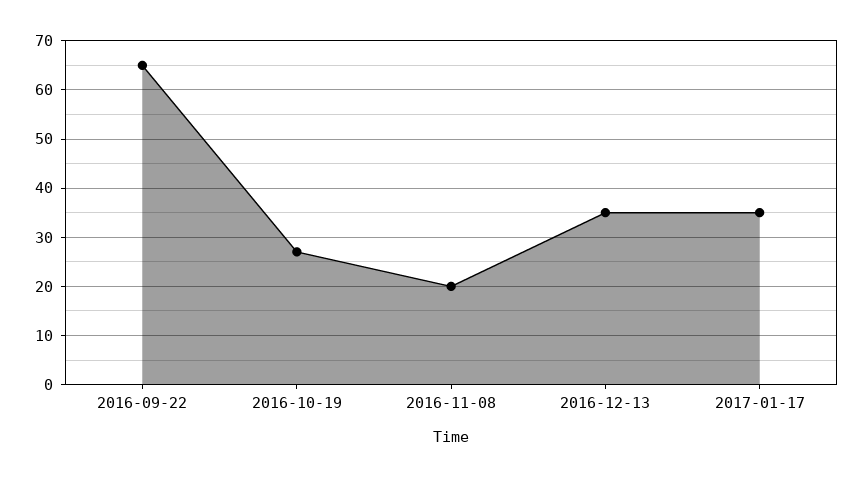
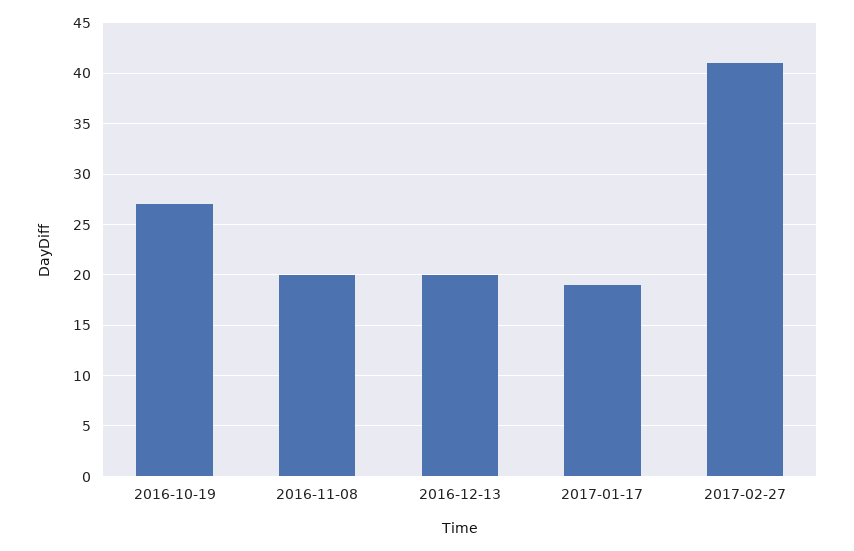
2016-09-22: 65 -> none
2016-12-13: 35 -> 20
2017-01-17: 35 -> 19
2017-02-27: none -> 41

